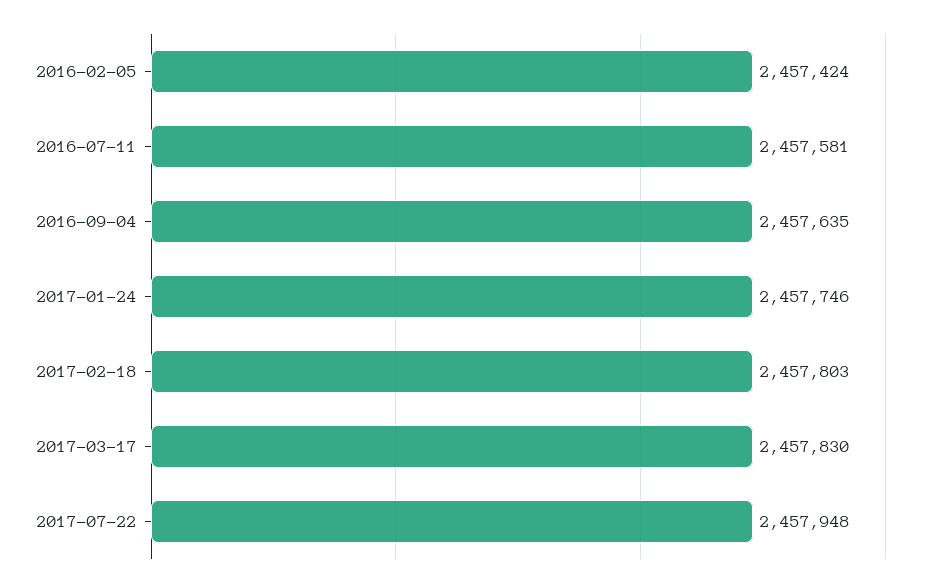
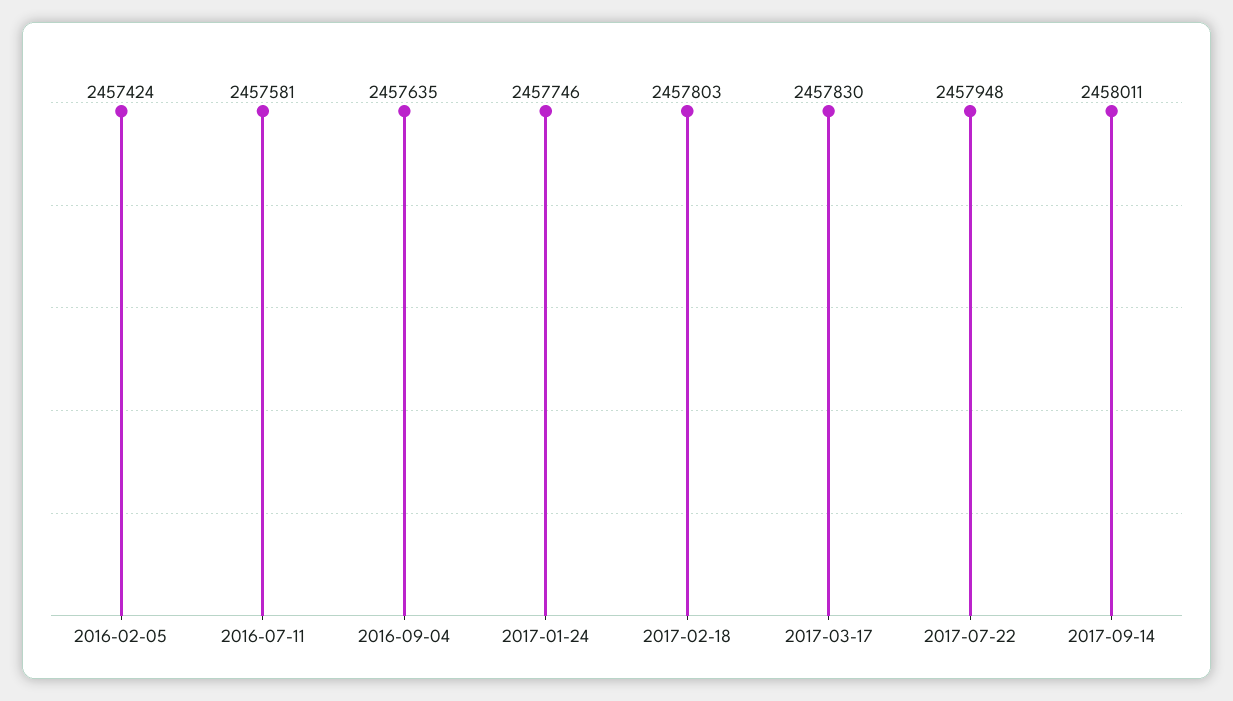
2017-09-14: none -> 2458011

